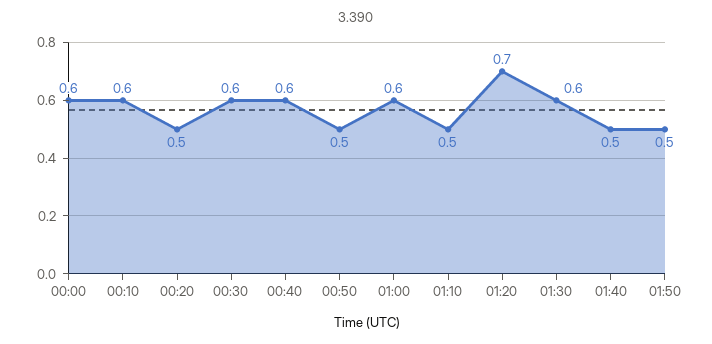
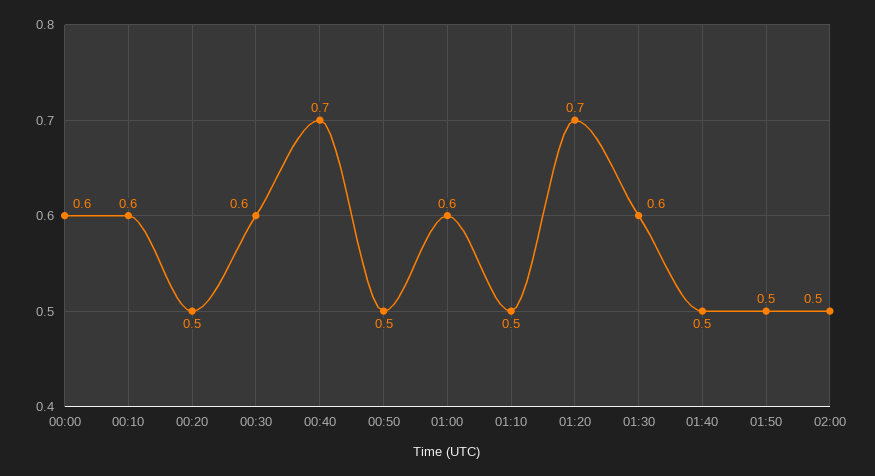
00:40: 0.6 -> 0.7
02:00: none -> 0.5

